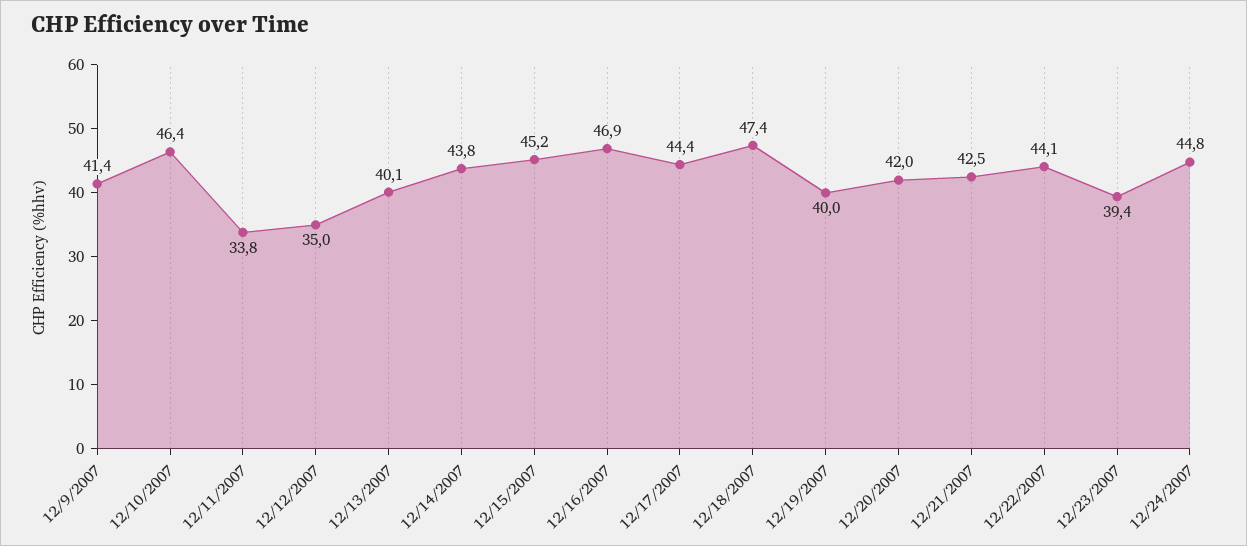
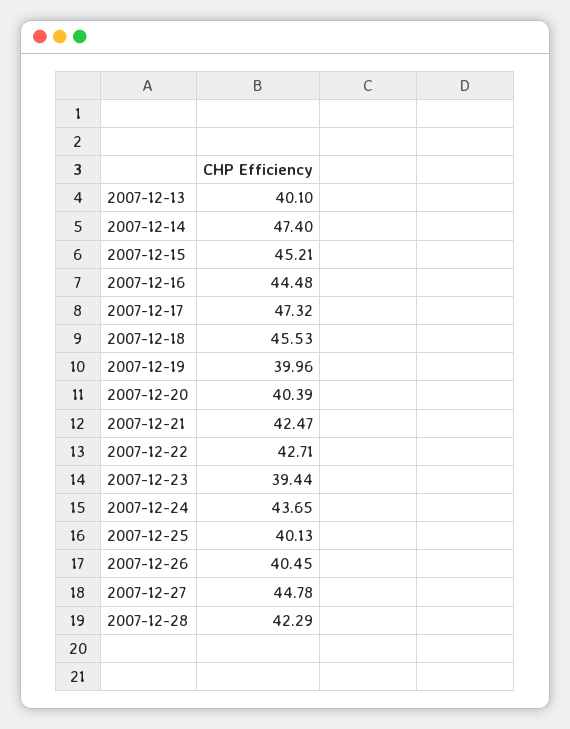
12/9/2007: 41.4 -> none
12/10/2007: 46.4 -> none
12/11/2007: 33.8 -> none
12/12/2007: 35 -> none
12/14/2007: 43.8 -> 47.4
12/16/2007: 46.9 -> 44.48
12/17/2007: 44.4 -> 47.32
12/18/2007: 47.4 -> 45.53
12/20/2007: 42 -> 40.39
12/22/2007: 44.1 -> 42.71
12/24/2007: 44.8 -> 43.65
2007-12-25: none -> 40.13
2007-12-26: none -> 40.45
2007-12-27: none -> 44.78
2007-12-28: none -> 42.29

